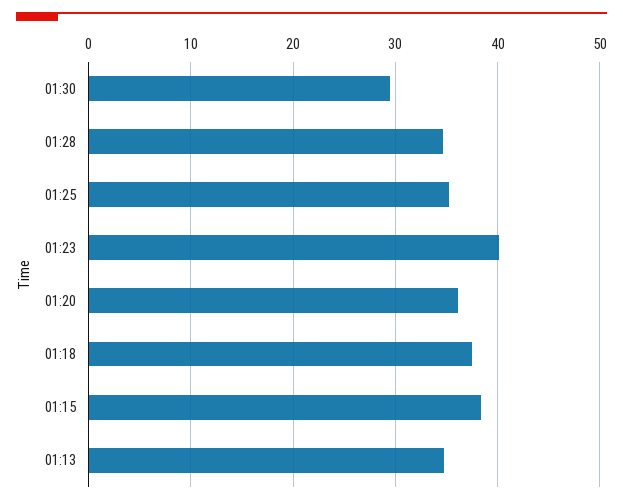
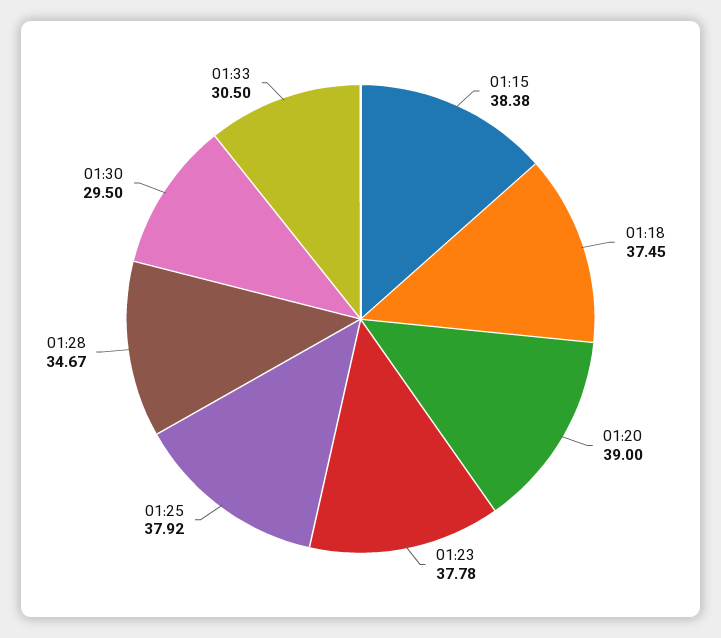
01:25: 35 -> 37.92
01:23: 40 -> 37.78
01:20: 36 -> 39
01:13: 35 -> none
01:33: none -> 30.5

